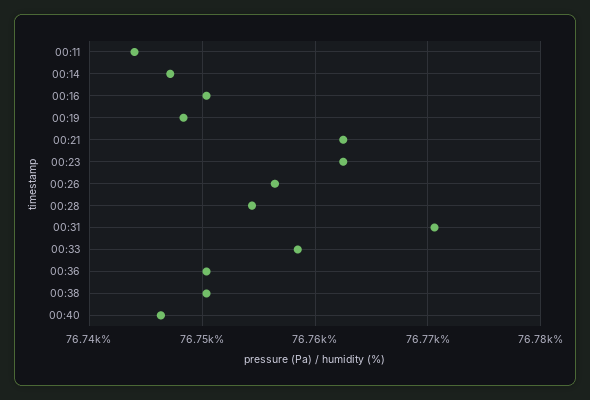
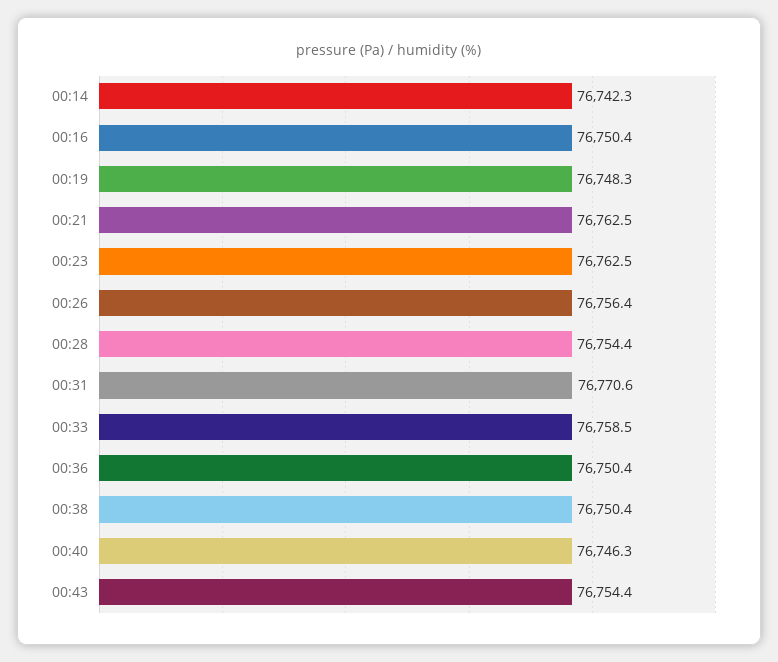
00:11: 76744 -> none
00:14: 76747 -> 76742.3
00:43: none -> 76754.4

